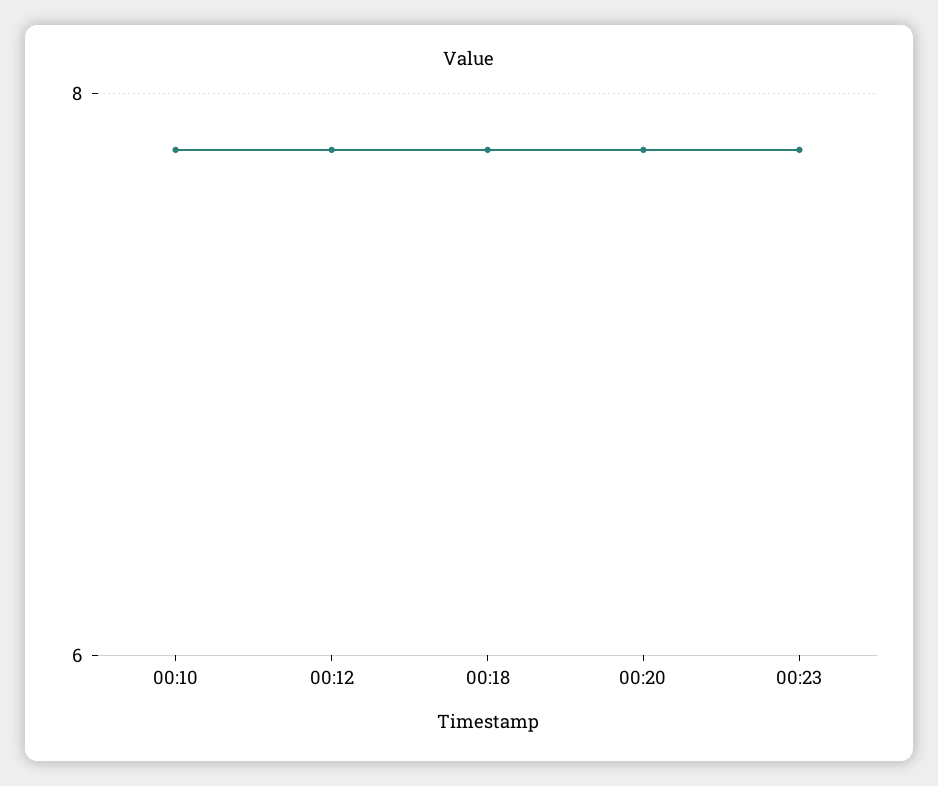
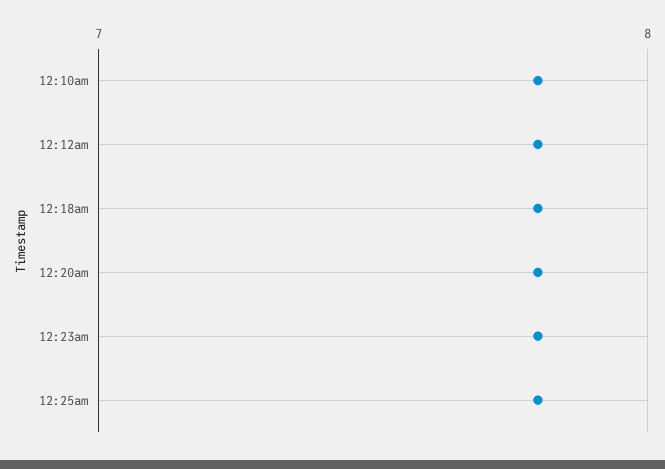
12:25am: none -> 7.8

